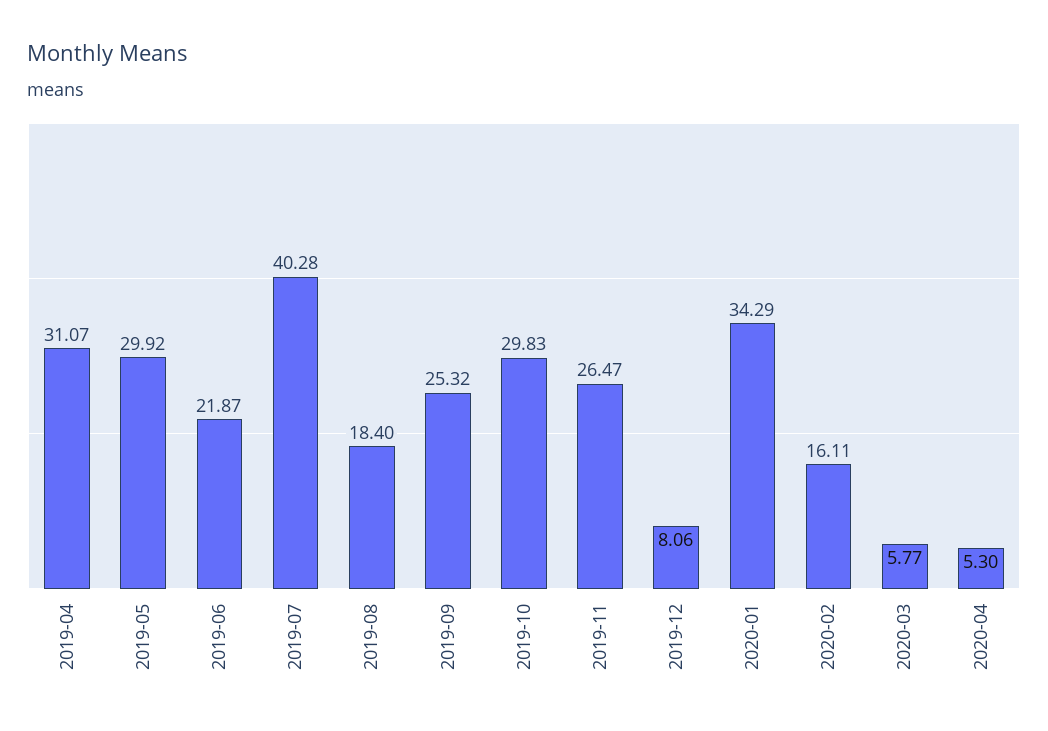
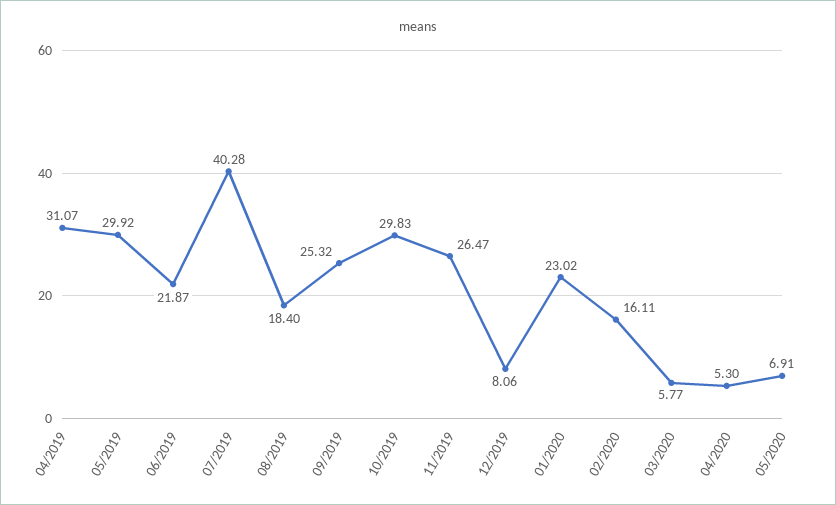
2020-01: 34.29 -> 23.02
05/2020: none -> 6.91

